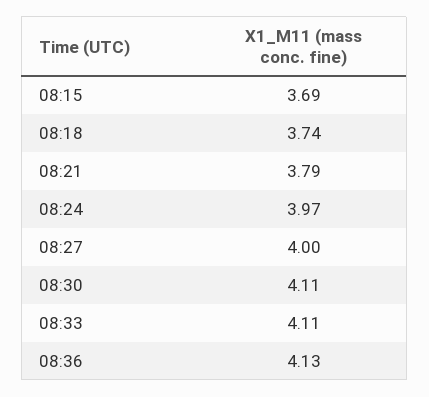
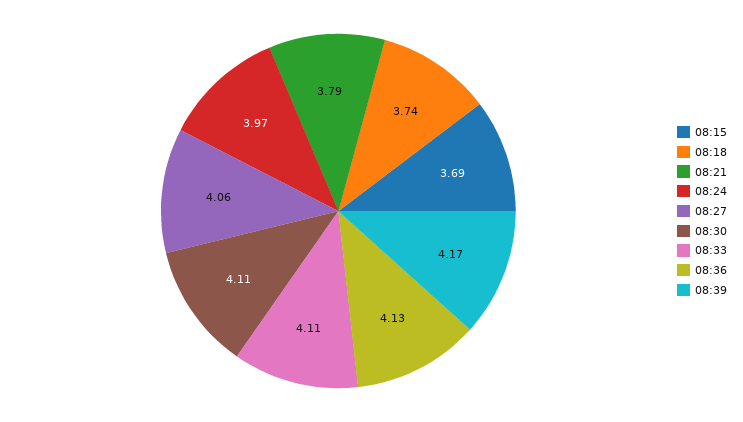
08:27: 4 -> 4.06
08:39: none -> 4.17

